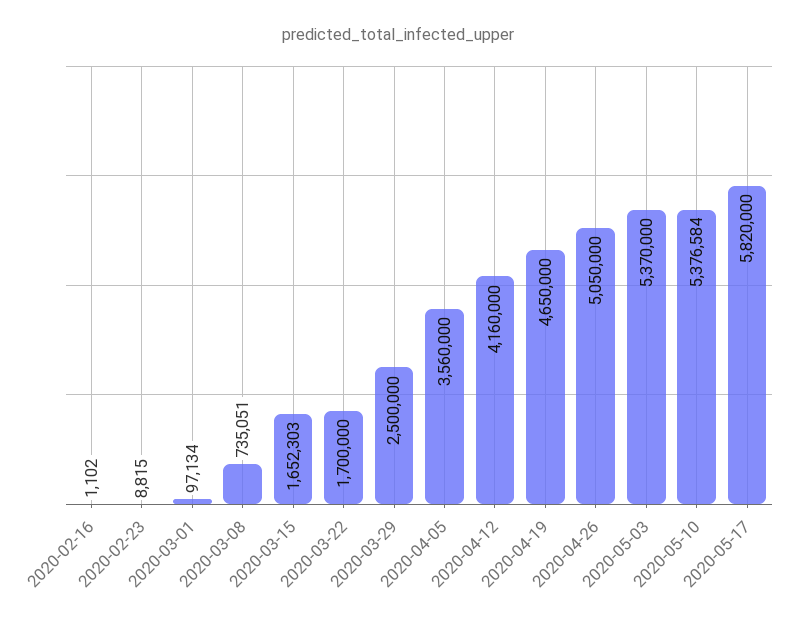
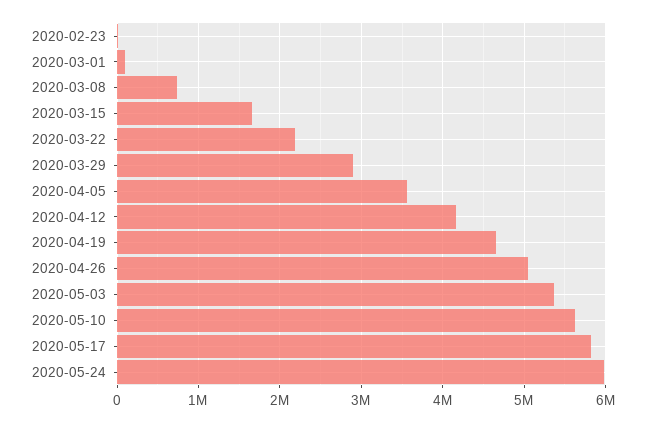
2020-02-16: 1102 -> none
2020-03-22: 1700000 -> 2200000
2020-03-29: 2500000 -> 2900000
2020-05-10: 5376584 -> 5600000
2020-05-24: none -> 6000000

